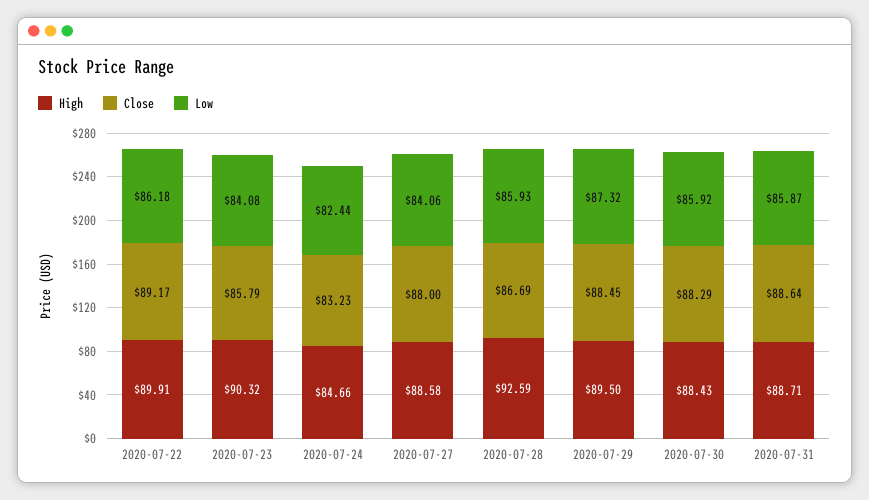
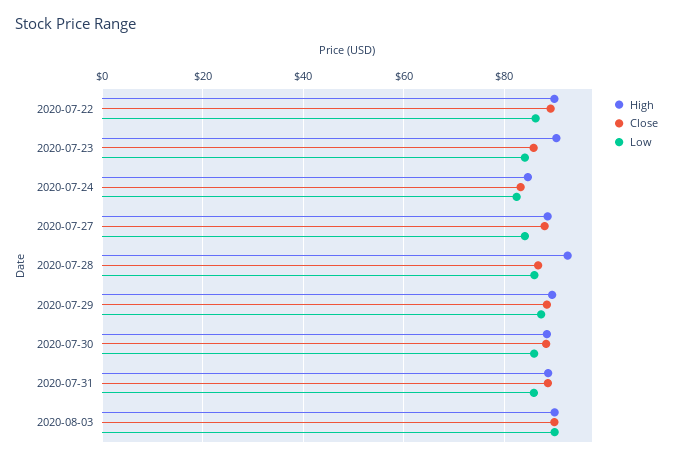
High, 2020-08-03: none -> 90
Close, 2020-08-03: none -> 90
Low, 2020-08-03: none -> 90

